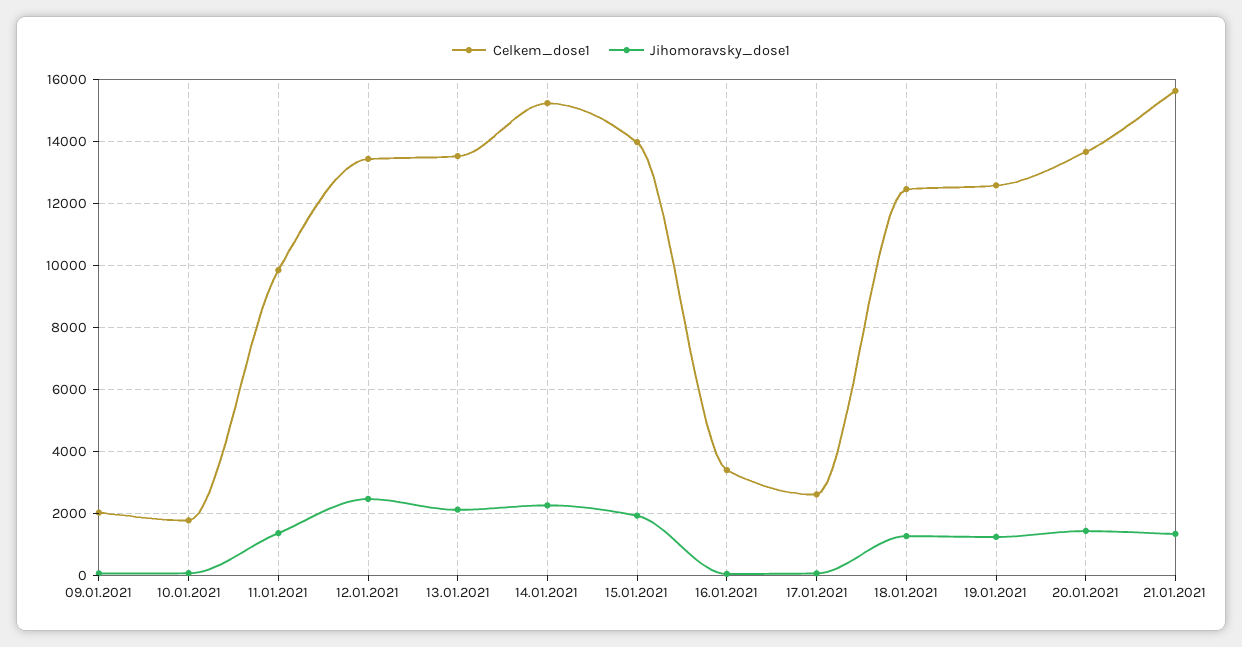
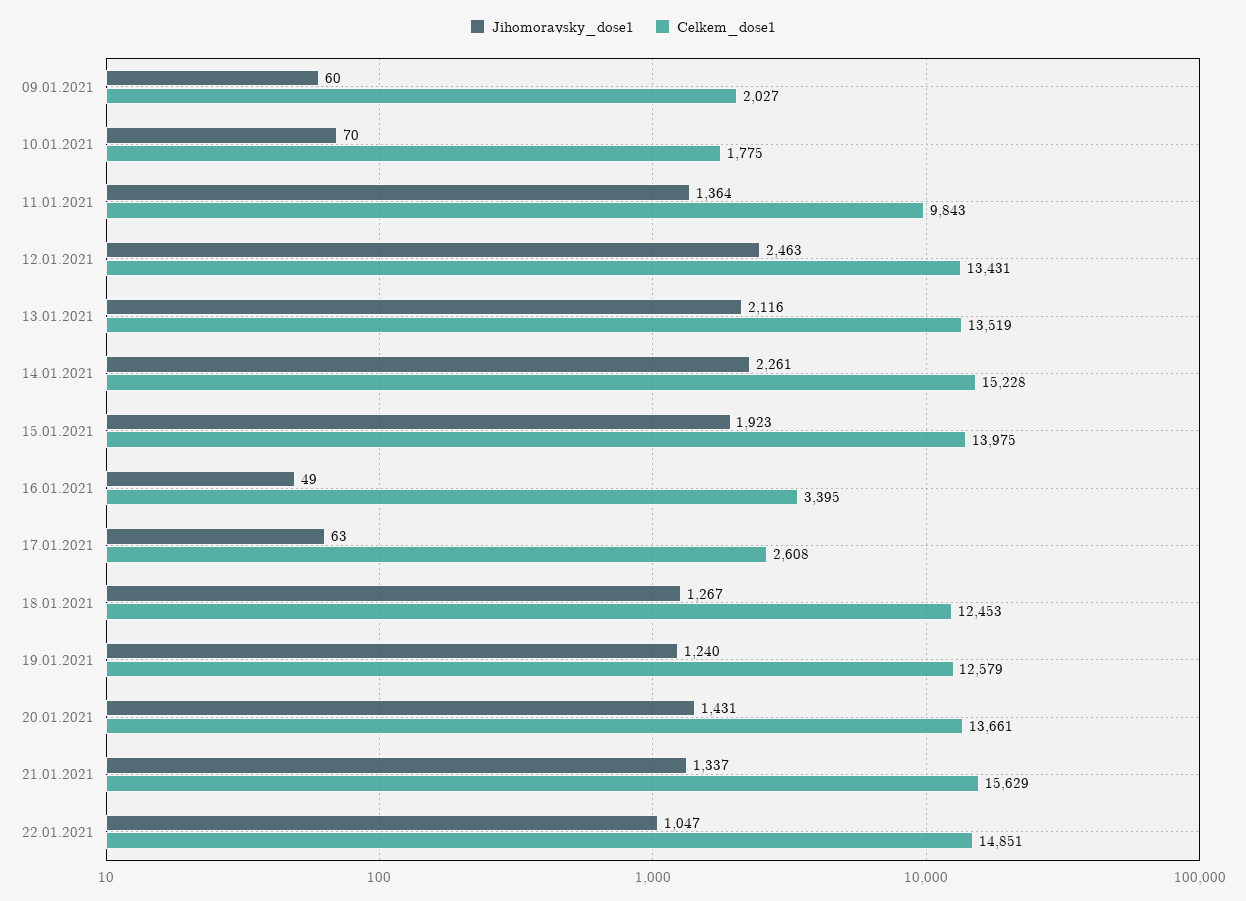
Jihomoravsky_dose1, 22.01.2021: none -> 1047
Celkem_dose1, 22.01.2021: none -> 14851

